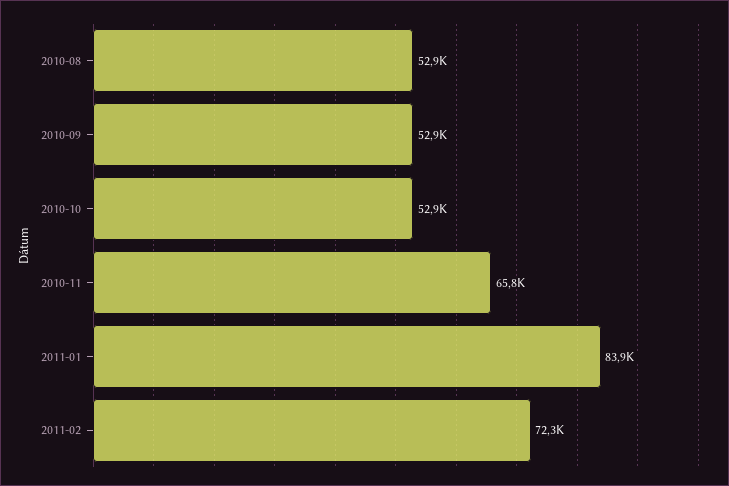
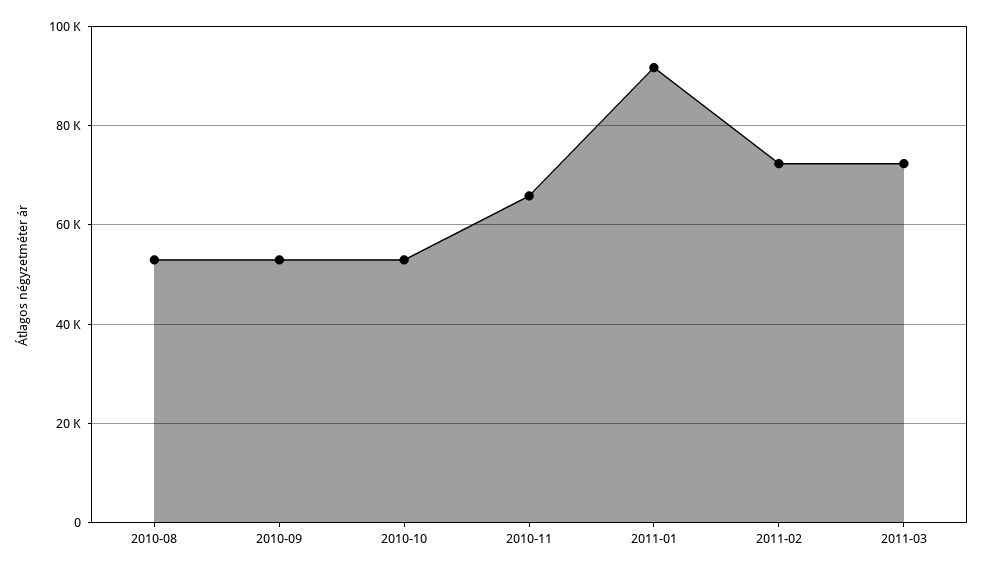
2011-01: 83900 -> 92000
2011-03: none -> 72000

